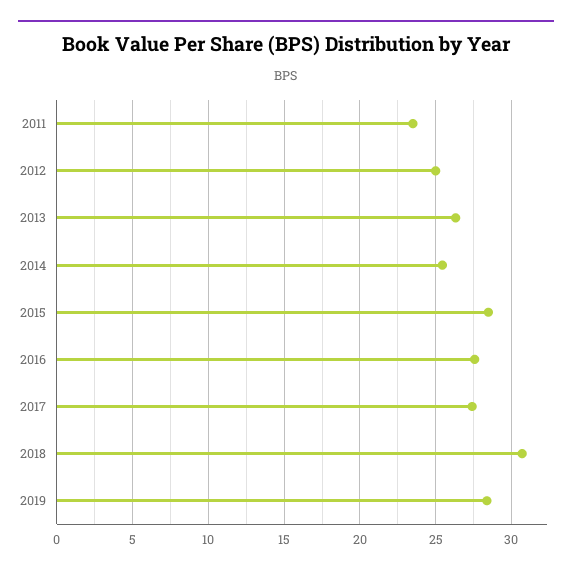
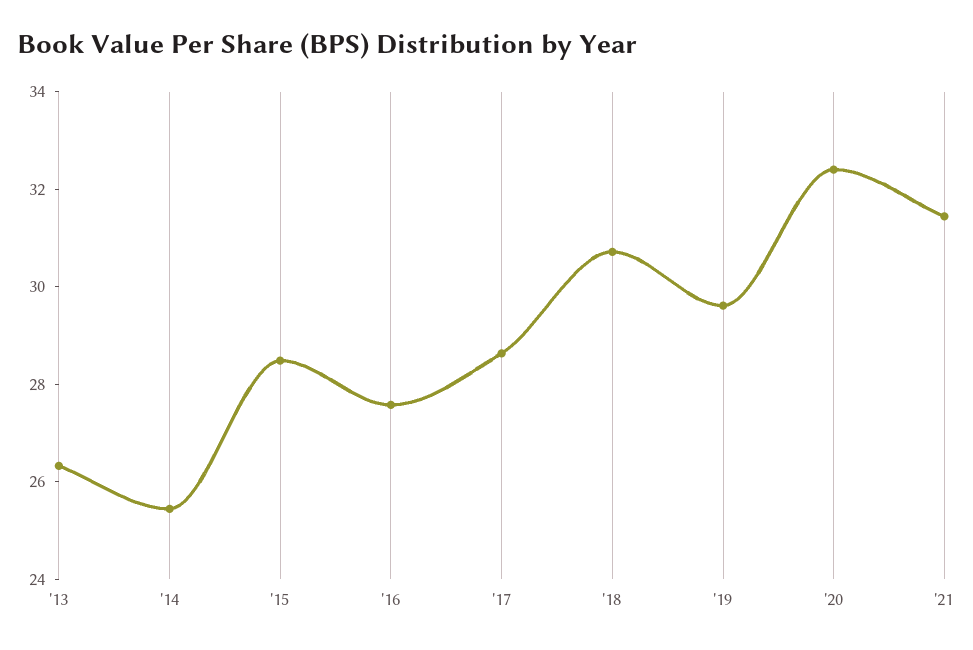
2011: 23.5 -> none
2012: 25 -> none
2017: 27.5 -> 28.5
2019: 28.5 -> 29.5
'20: none -> 32.5
'21: none -> 31.5

